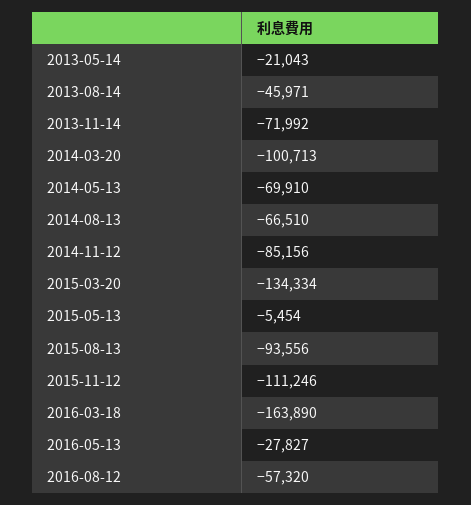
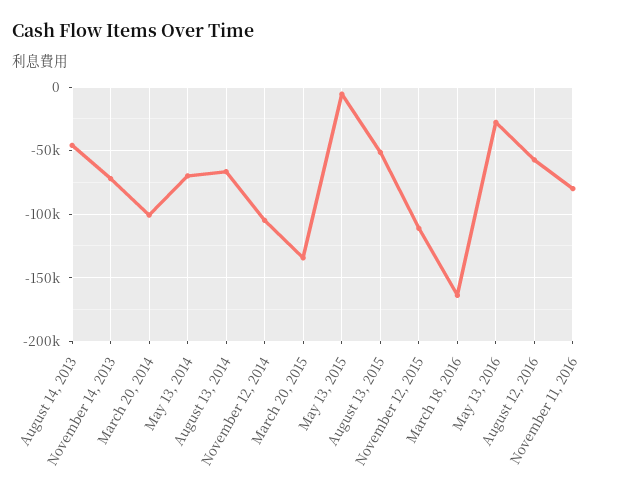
2013-05-14: -21043 -> none
2014-11-12: -85156 -> -105000
2015-08-13: -93556 -> -50000
November 11, 2016: none -> -80000

